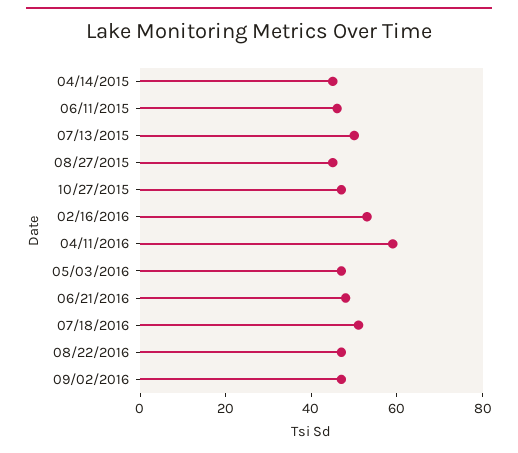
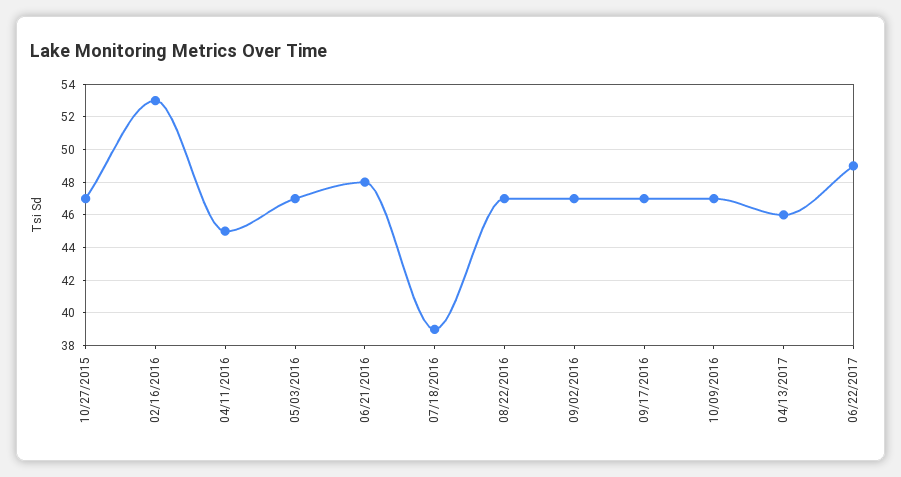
04/14/2015: 45 -> none
06/11/2015: 45 -> none
07/13/2015: 50 -> none
08/27/2015: 45 -> none
04/11/2016: 60 -> 45
07/18/2016: 50 -> 39
09/17/2016: none -> 47
10/09/2016: none -> 47
04/13/2017: none -> 46
06/22/2017: none -> 49

